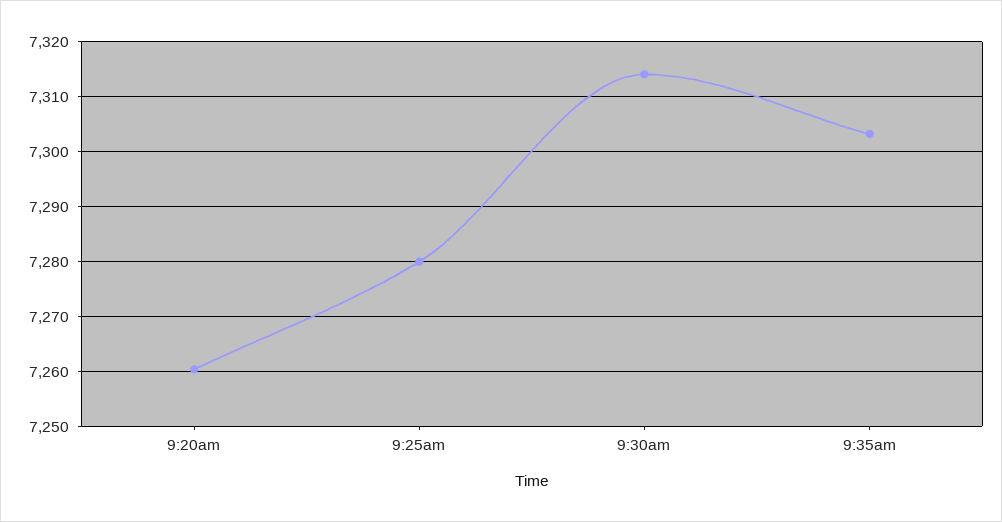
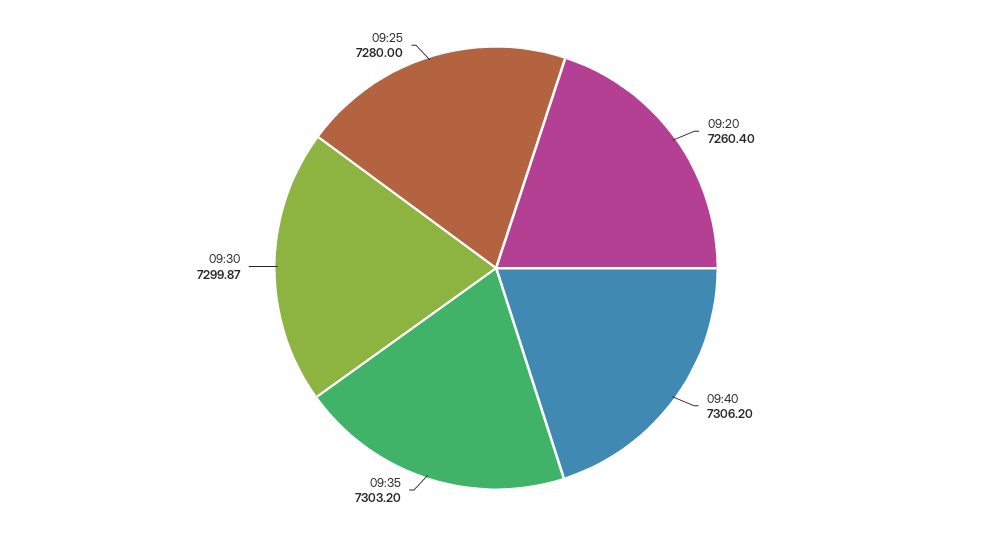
9:30am: 7314 -> 7299.87
09:40: none -> 7306.2

